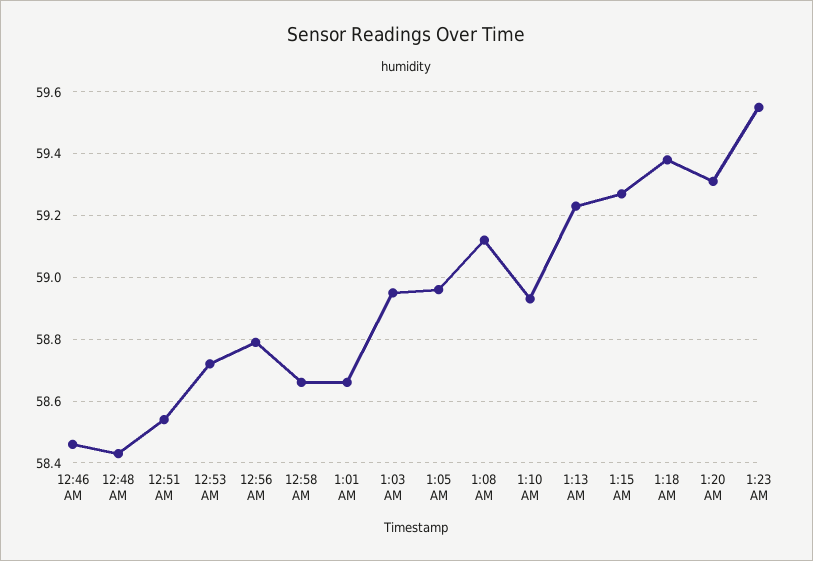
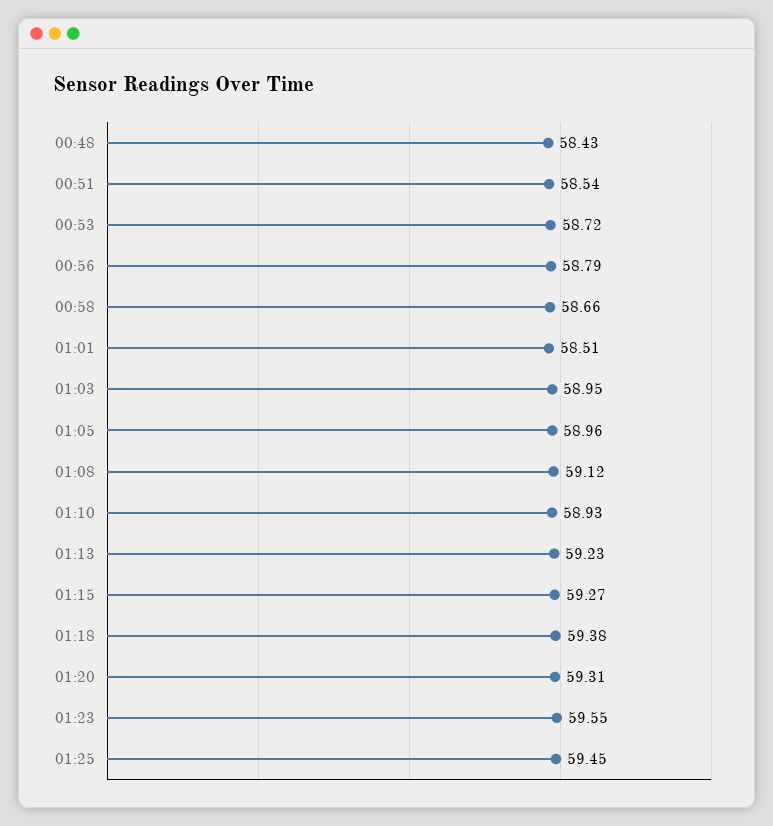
12:46 AM: 58.45 -> none
1:01 AM: 58.65 -> 58.51
01:25: none -> 59.45

